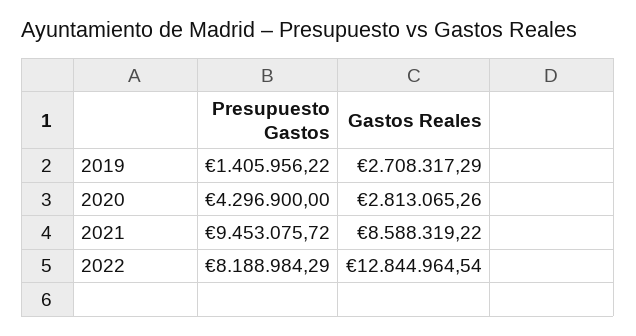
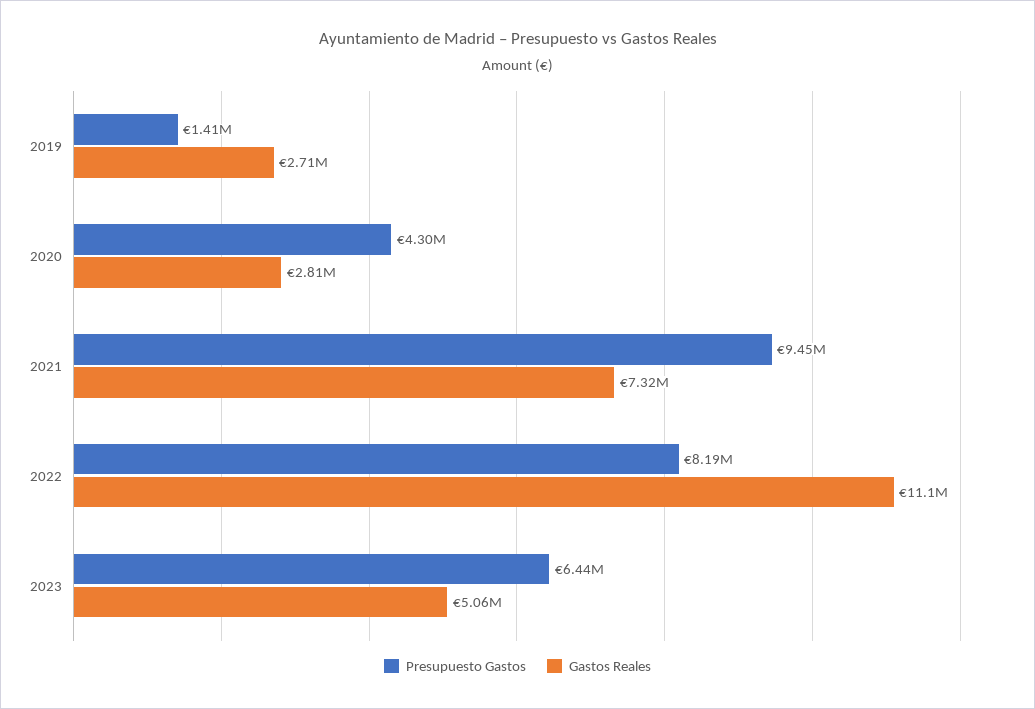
Gastos Reales, 2021: 8588319.22 -> 7320000
Gastos Reales, 2022: 12844964.54 -> 11100000
Presupuesto Gastos, 2023: none -> 6440000
Gastos Reales, 2023: none -> 5060000

